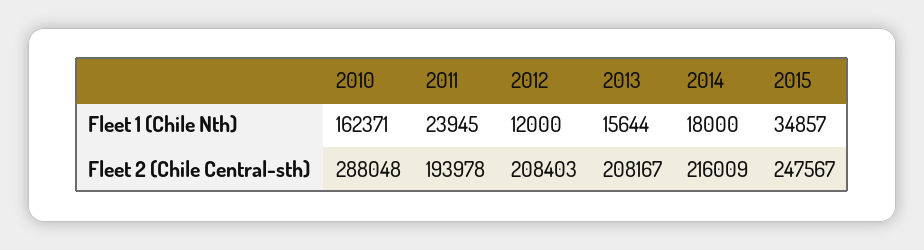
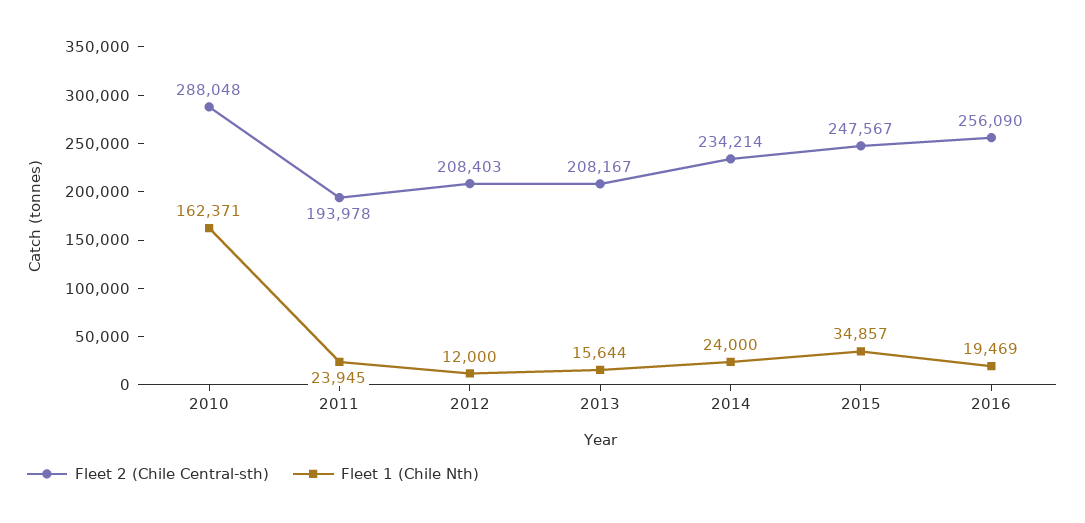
Fleet 1 (Chile Nth), 2014: 18000 -> 24000
Fleet 2 (Chile Central-sth), 2014: 216009 -> 234214
Fleet 2 (Chile Central-sth), 2016: none -> 256090
Fleet 1 (Chile Nth), 2016: none -> 19469

